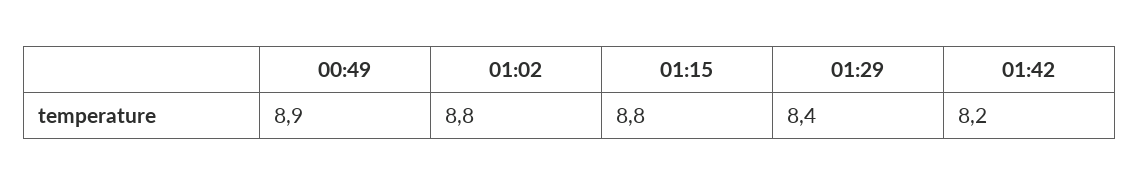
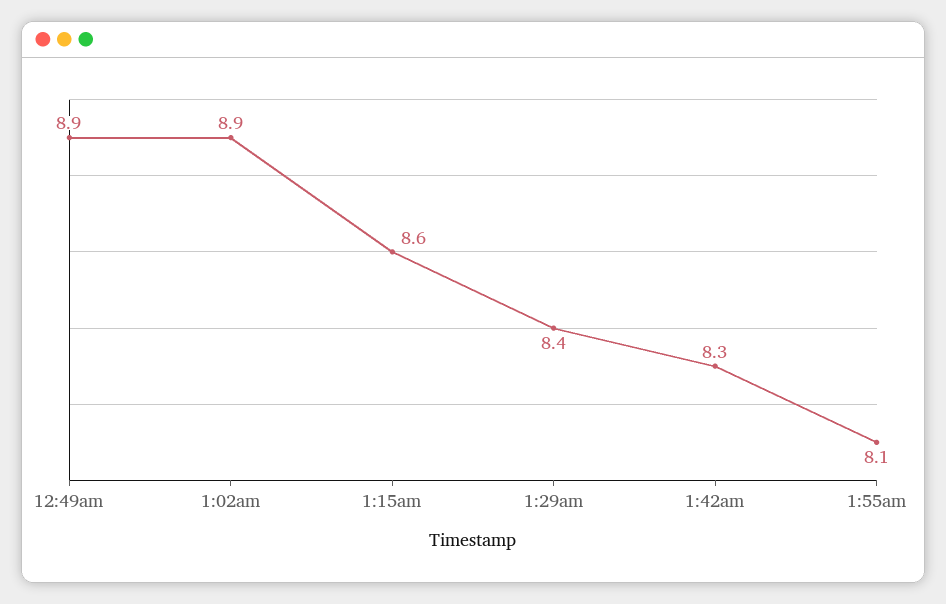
01:02: 8.8 -> 8.9
01:15: 8.8 -> 8.6
01:42: 8.2 -> 8.3
1:55am: none -> 8.1

